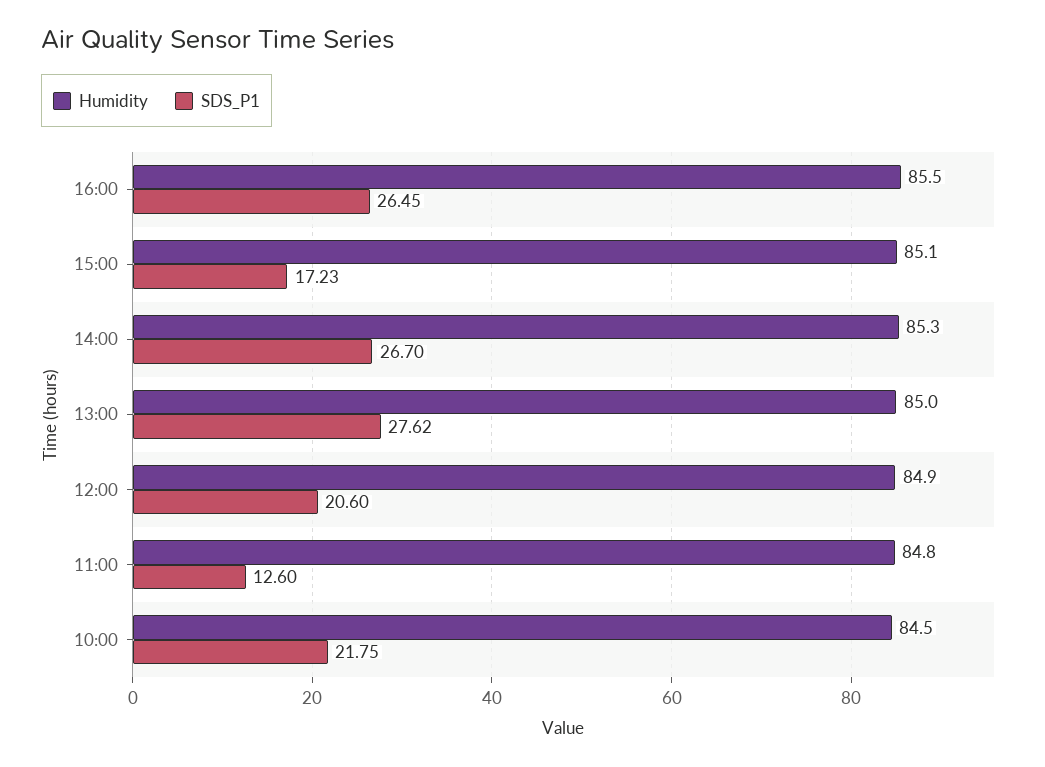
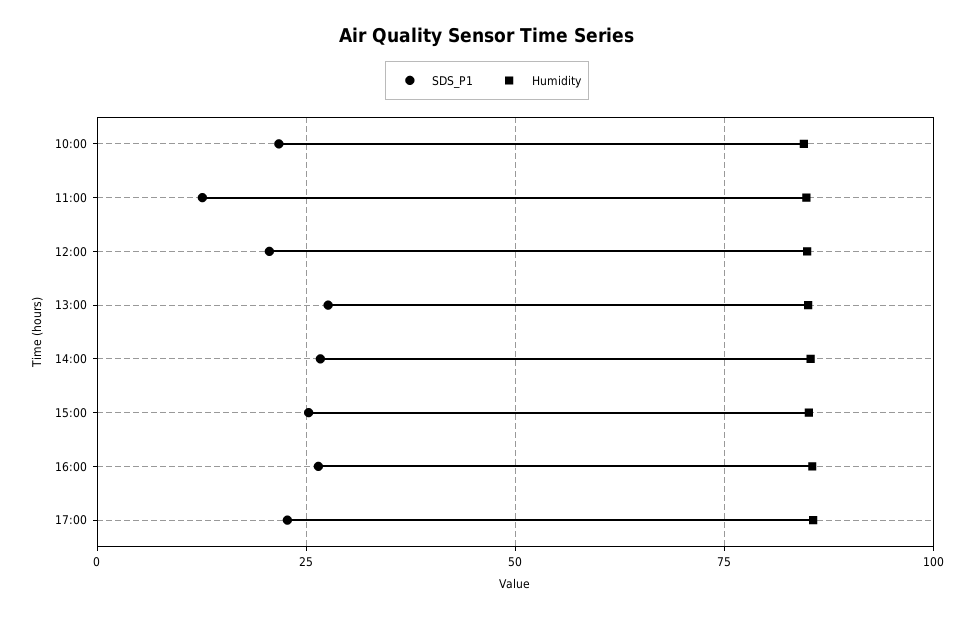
SDS_P1, 15:00: 17.23 -> 25
SDS_P1, 17:00: none -> 22.5
Humidity, 17:00: none -> 85

